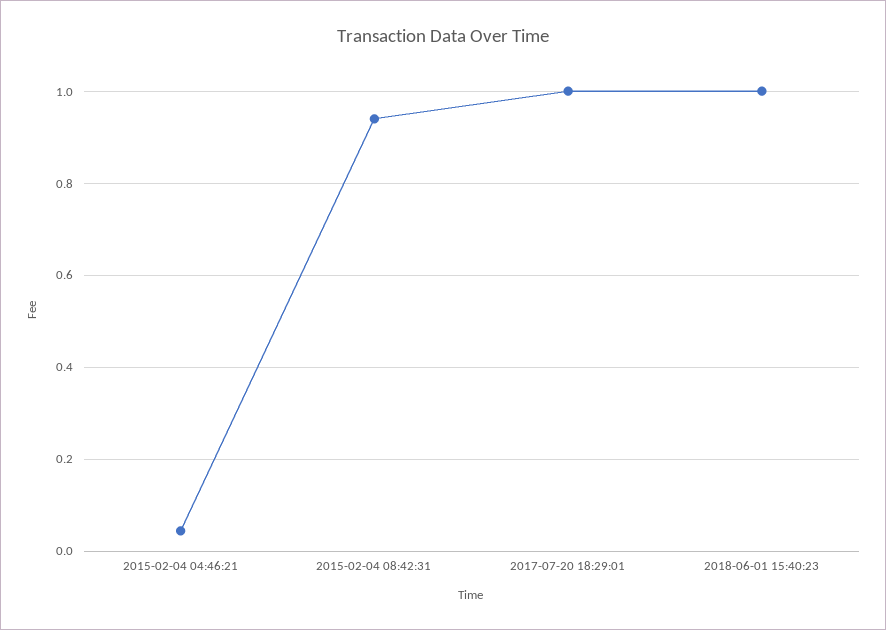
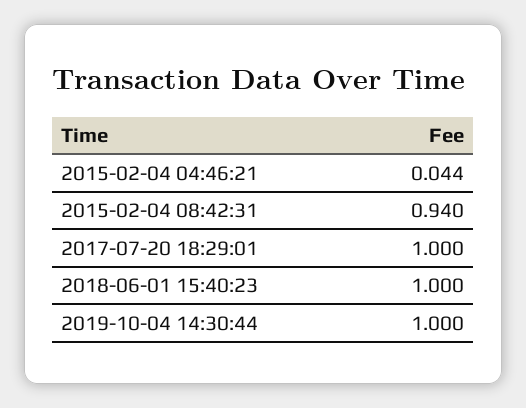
2019-10-04 14:30:44: none -> 1

